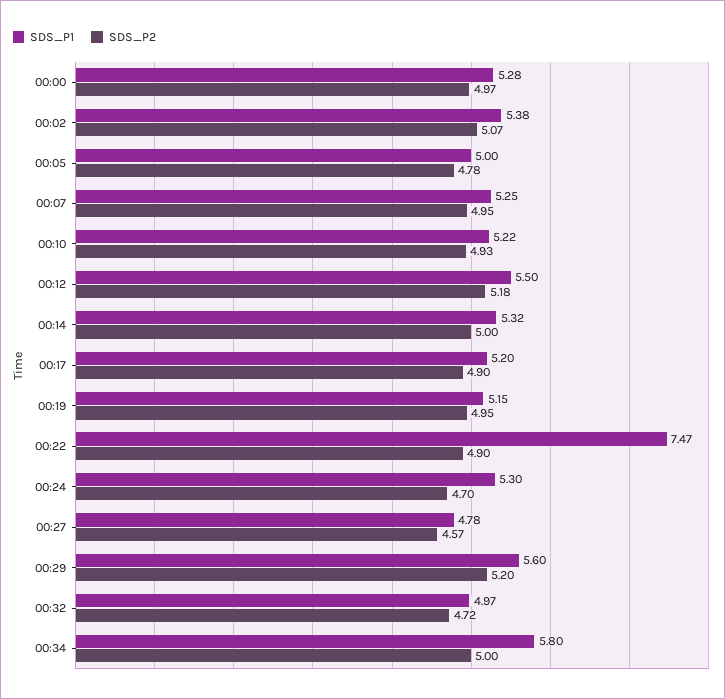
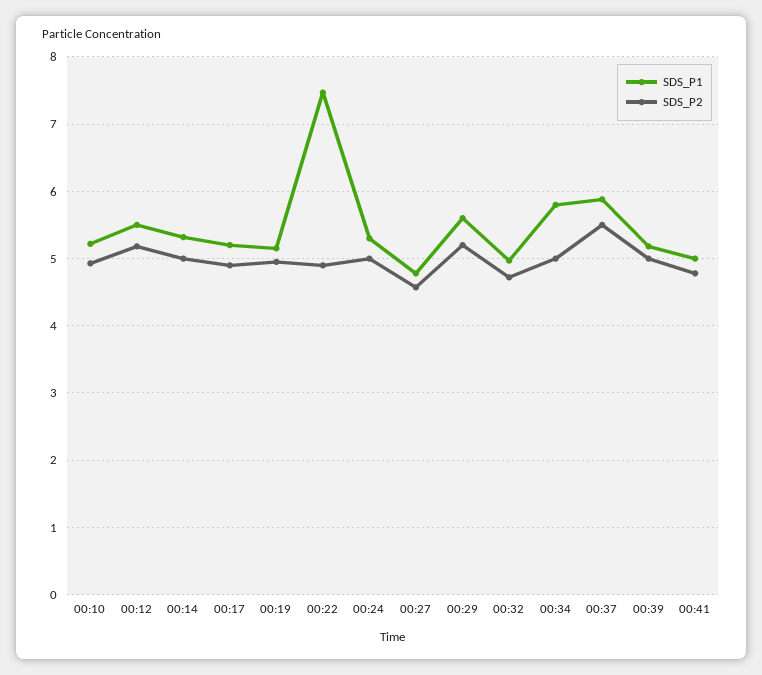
SDS_P1, 00:00: 5.28 -> none
SDS_P2, 00:00: 4.97 -> none
SDS_P1, 00:02: 5.38 -> none
SDS_P2, 00:02: 5.07 -> none
SDS_P1, 00:05: 5 -> none
SDS_P2, 00:05: 4.78 -> none
SDS_P1, 00:07: 5.25 -> none
SDS_P2, 00:07: 4.95 -> none
SDS_P2, 00:24: 4.7 -> 5
SDS_P1, 00:37: none -> 5.9
SDS_P2, 00:37: none -> 5.5
SDS_P1, 00:39: none -> 5.2
SDS_P2, 00:39: none -> 5
SDS_P1, 00:41: none -> 5
SDS_P2, 00:41: none -> 4.8

